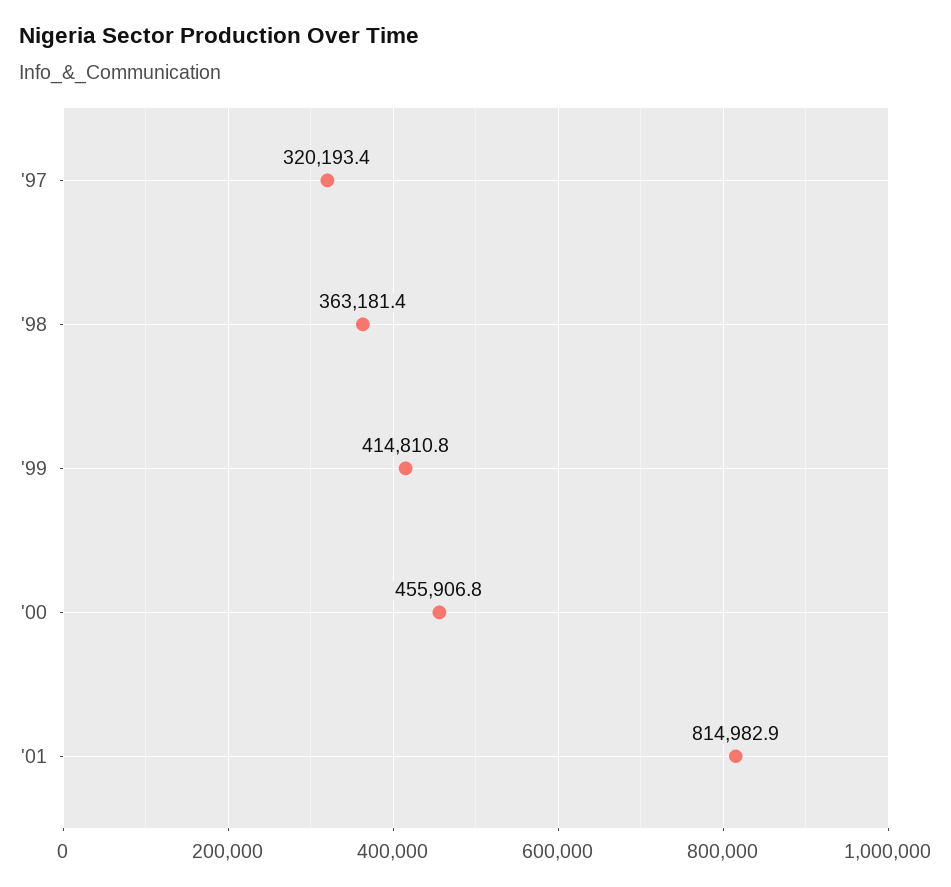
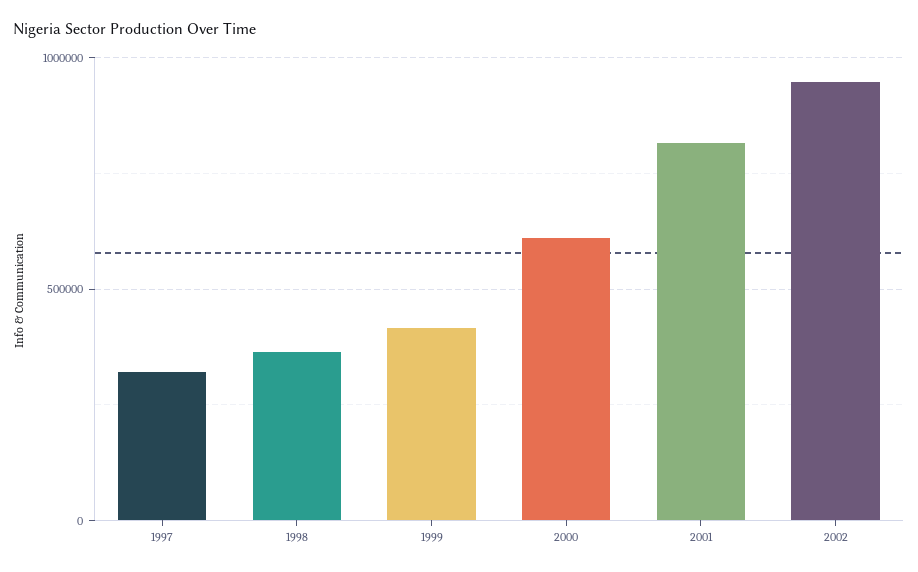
'00: 455906.8 -> 600000
2002: none -> 950000

